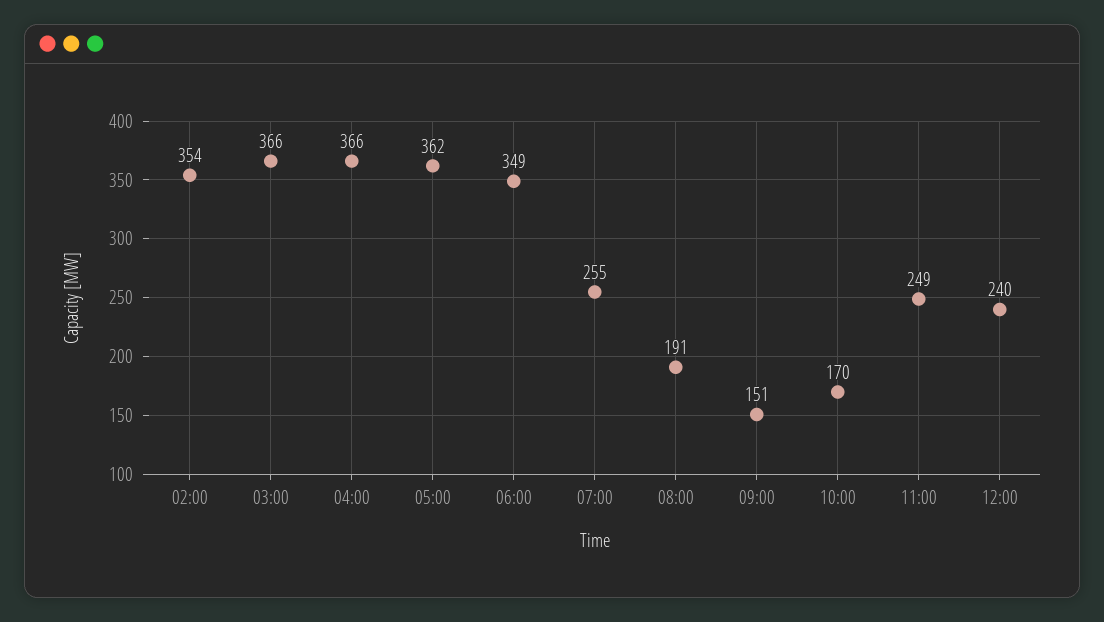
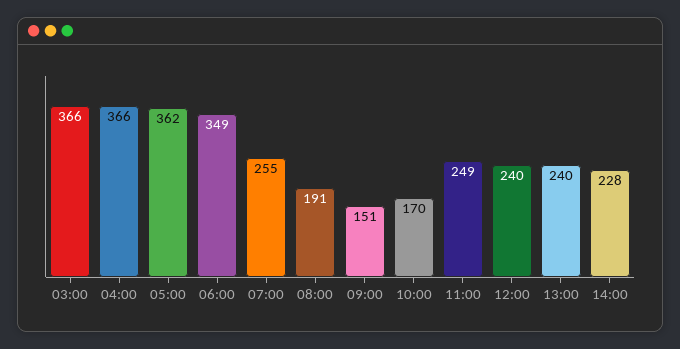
02:00: 354 -> none
13:00: none -> 240
14:00: none -> 228

